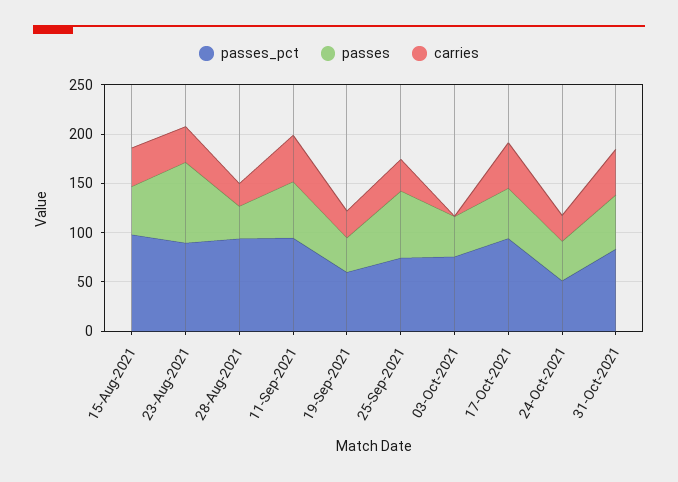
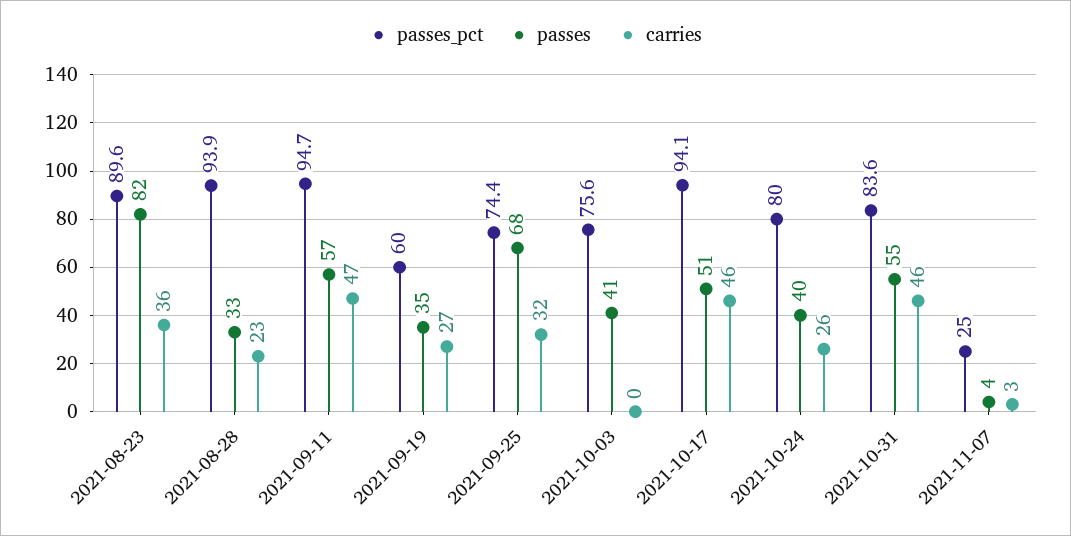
passes_pct, 15-Aug-2021: 100 -> none
passes, 15-Aug-2021: 50 -> none
carries, 15-Aug-2021: 40 -> none
passes_pct, 24-Oct-2021: 50 -> 80
passes_pct, 2021-11-07: none -> 25
passes, 2021-11-07: none -> 4
carries, 2021-11-07: none -> 3

